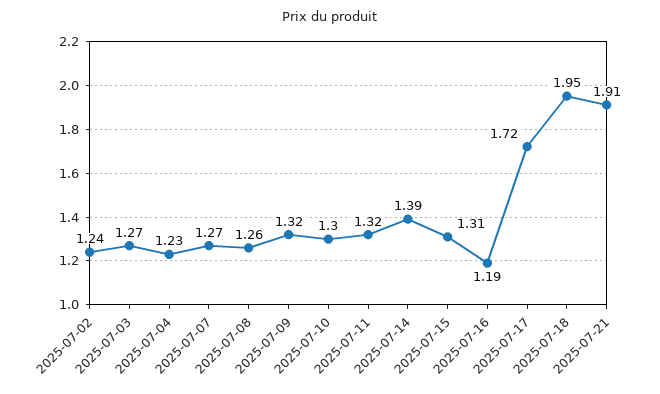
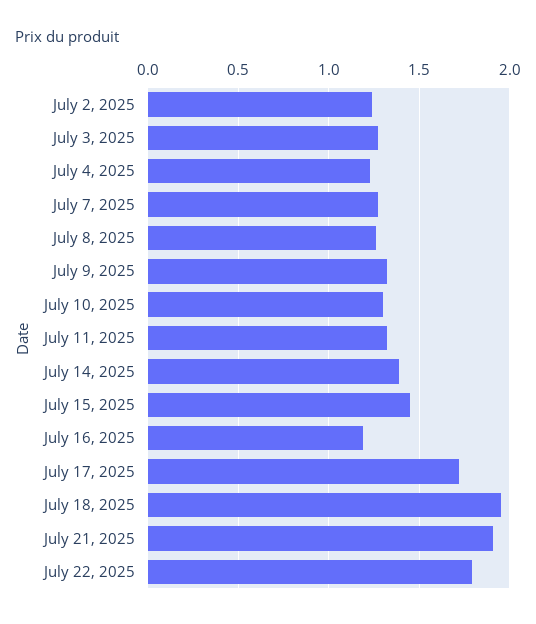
2025-07-15: 1.31 -> 1.45
July 22, 2025: none -> 1.8

